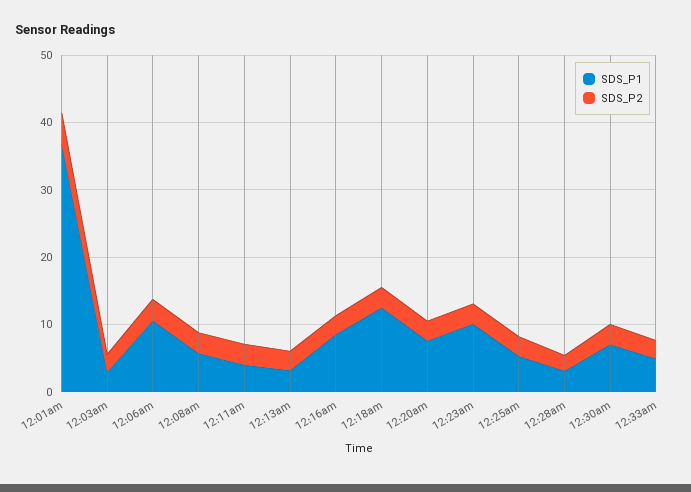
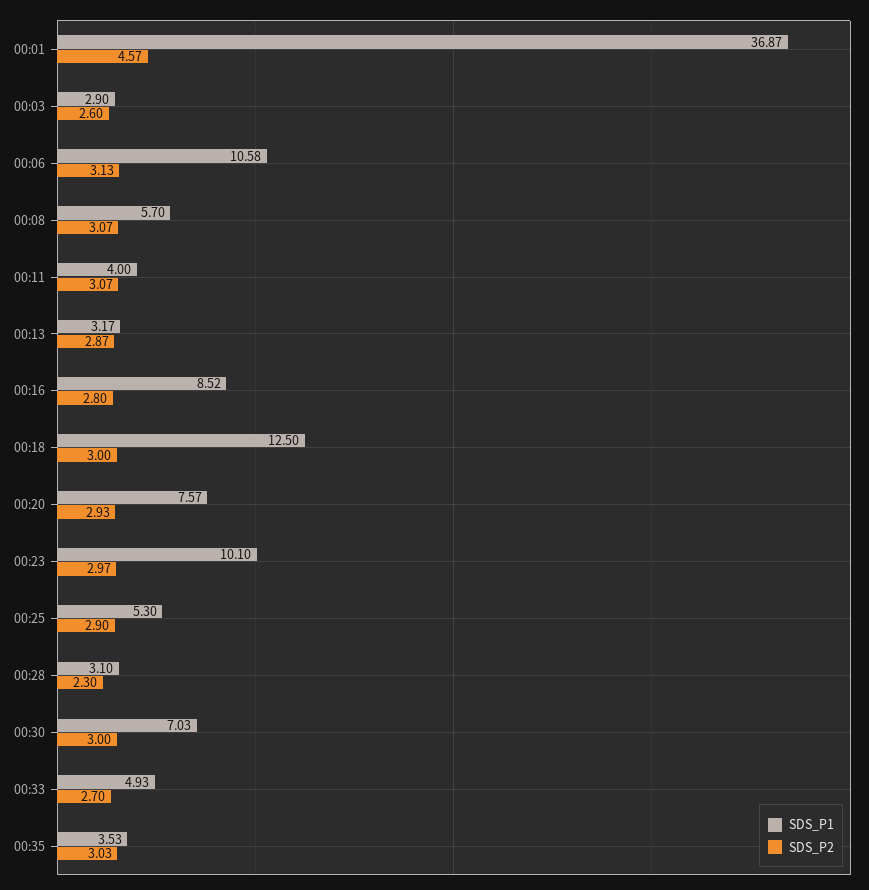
SDS_P1, 00:35: none -> 3.53
SDS_P2, 00:35: none -> 3.03

